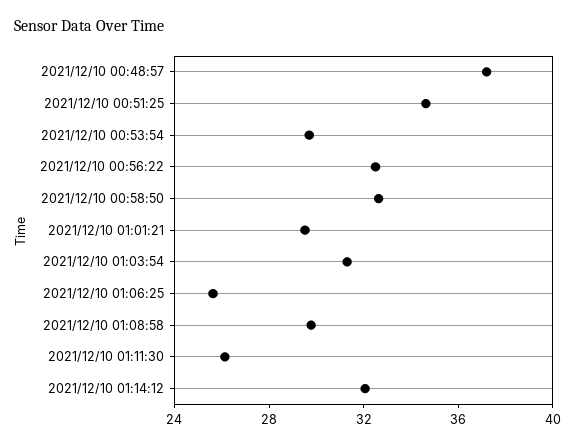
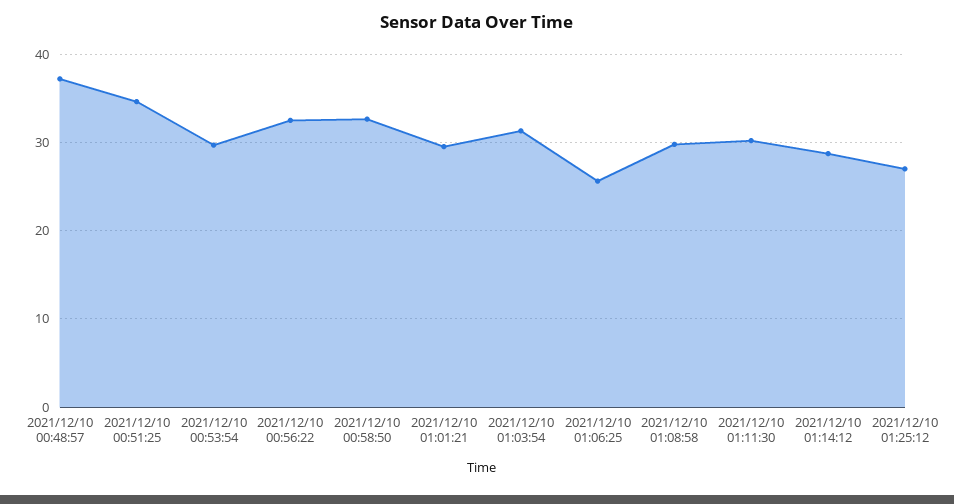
2021/12/10 01:11:30: 26 -> 30
2021/12/10 01:14:12: 32 -> 29
2021/12/10 01:25:12: none -> 27

